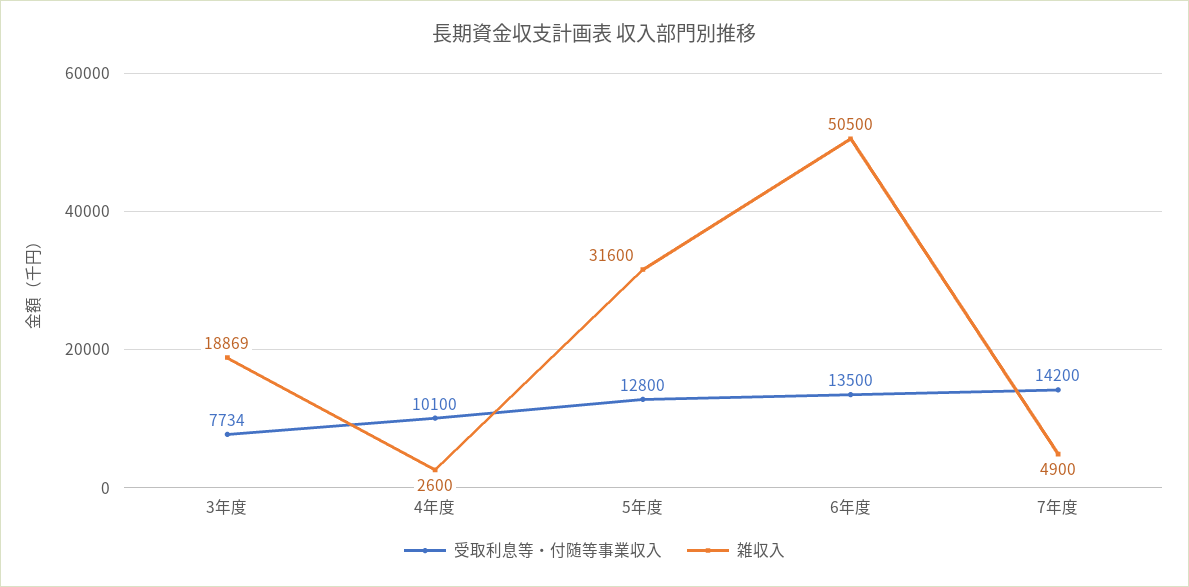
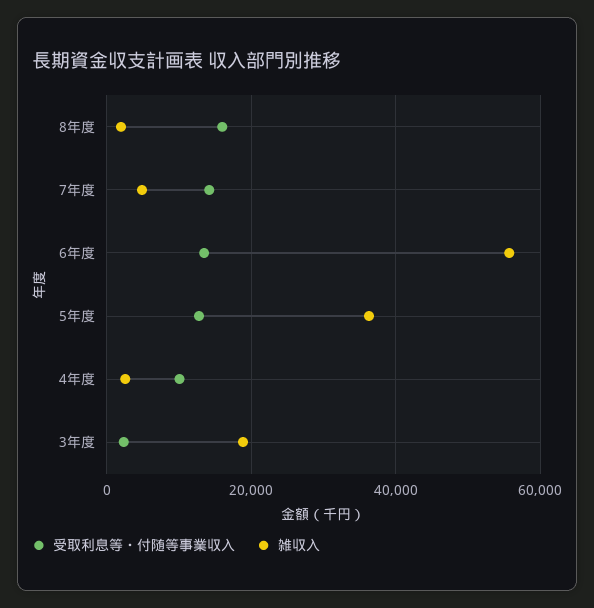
受取利息等・付随等事業収入, 3年度: 7734 -> 2000
雑収入, 5年度: 31600 -> 36000
雑収入, 6年度: 50500 -> 56000
受取利息等・付随等事業収入, 8年度: none -> 16000
雑収入, 8年度: none -> 2000

